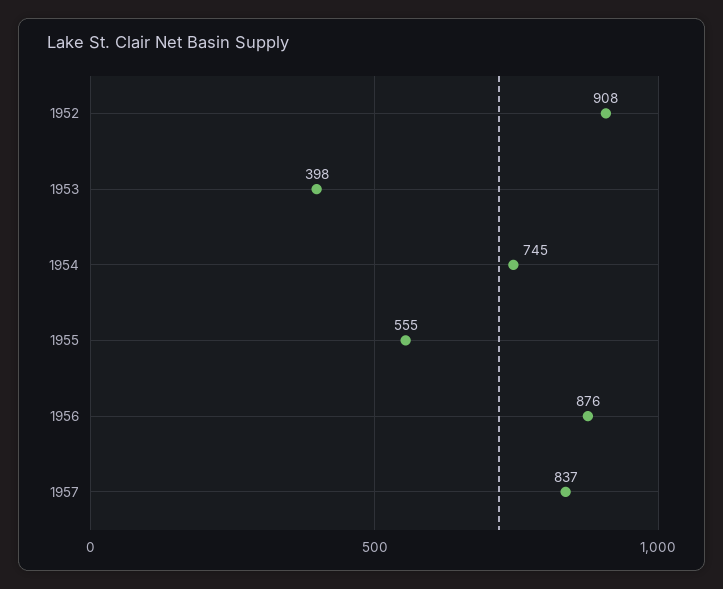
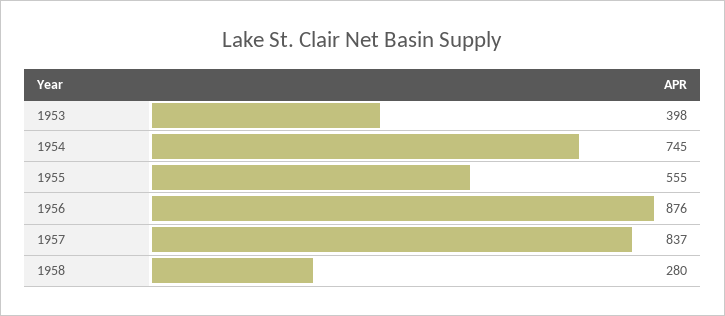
1952: 908 -> none
1958: none -> 280

